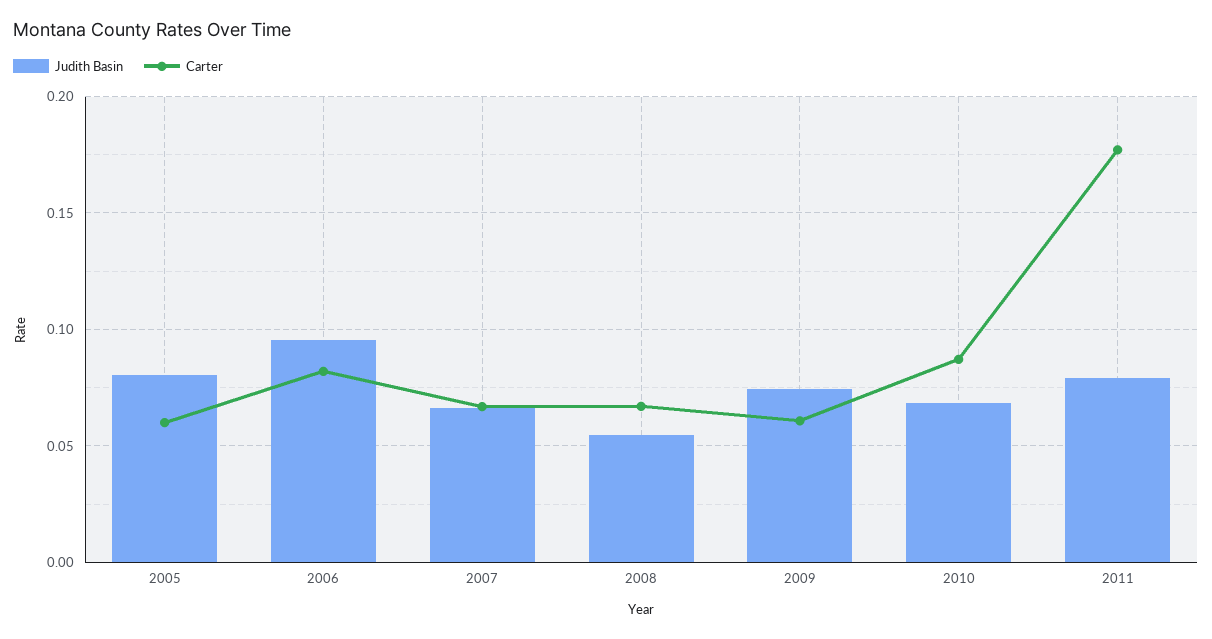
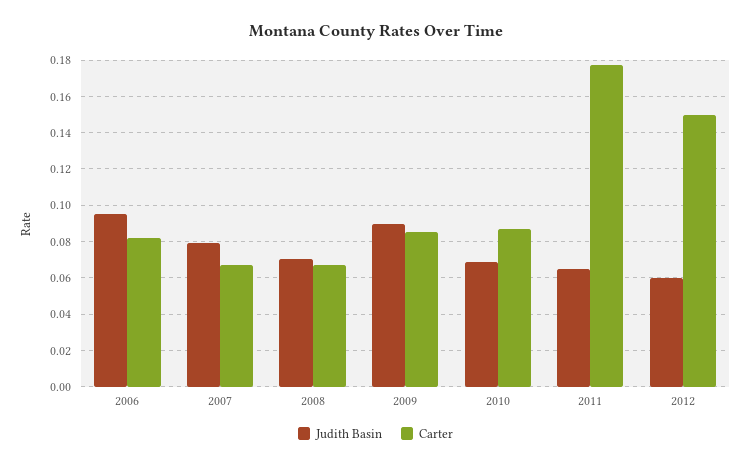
Judith Basin, 2005: 0.08 -> none
Carter, 2005: 0.06 -> none
Judith Basin, 2007: 0.065 -> 0.08
Judith Basin, 2008: 0.055 -> 0.07
Judith Basin, 2009: 0.075 -> 0.09
Carter, 2009: 0.06 -> 0.085
Judith Basin, 2011: 0.08 -> 0.065
Judith Basin, 2012: none -> 0.06
Carter, 2012: none -> 0.15

